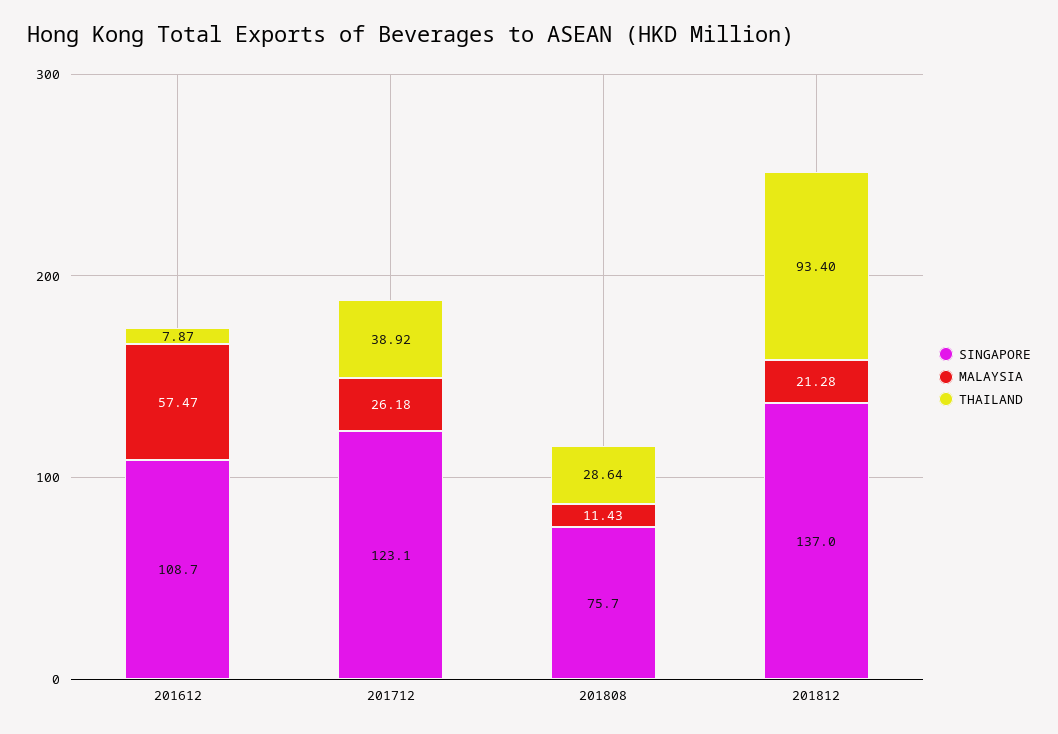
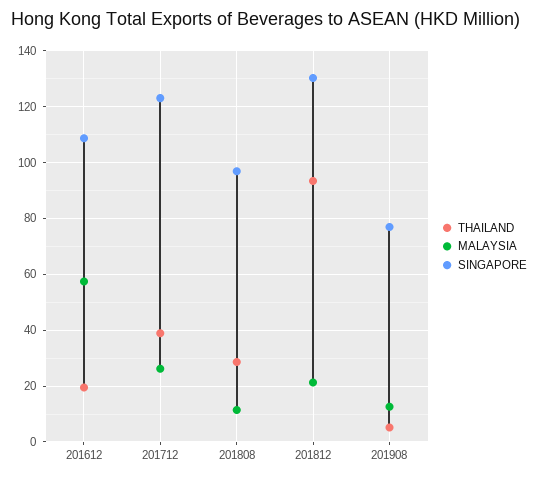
THAILAND, 201612: 7.87 -> 20
SINGAPORE, 201808: 75.7 -> 97.5
SINGAPORE, 201812: 137 -> 130
THAILAND, 201908: none -> 5
MALAYSIA, 201908: none -> 12.5
SINGAPORE, 201908: none -> 77.5

